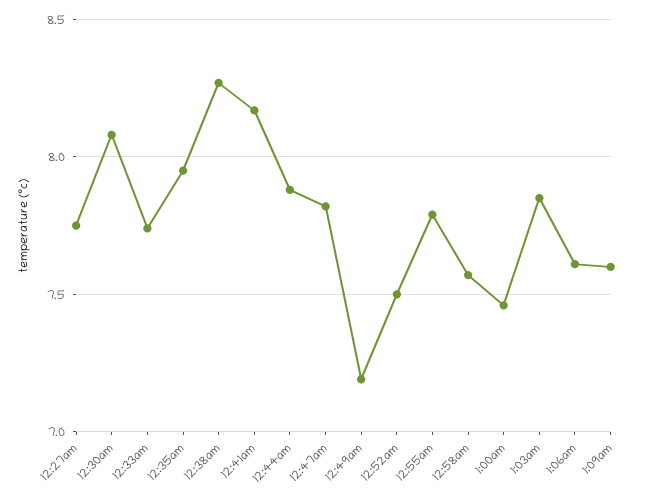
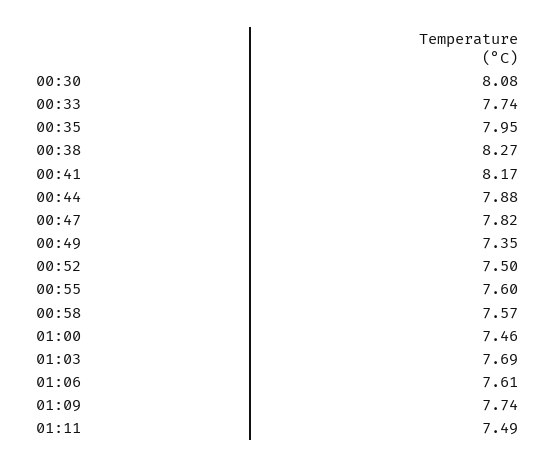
12:27am: 7.75 -> none
12:49am: 7.2 -> 7.35
12:55am: 7.8 -> 7.6
1:03am: 7.85 -> 7.69
1:09am: 7.6 -> 7.74
01:11: none -> 7.49

